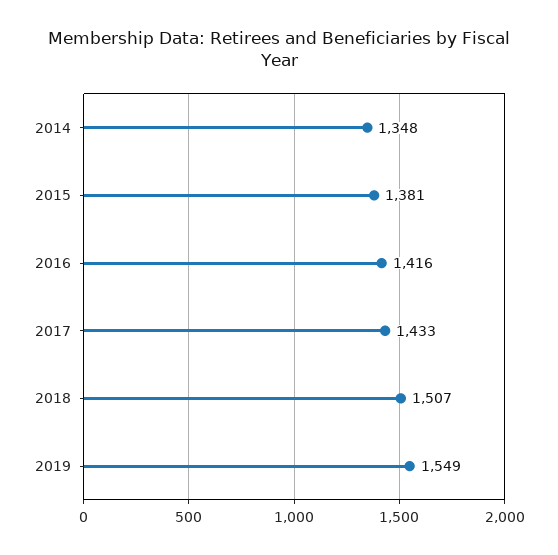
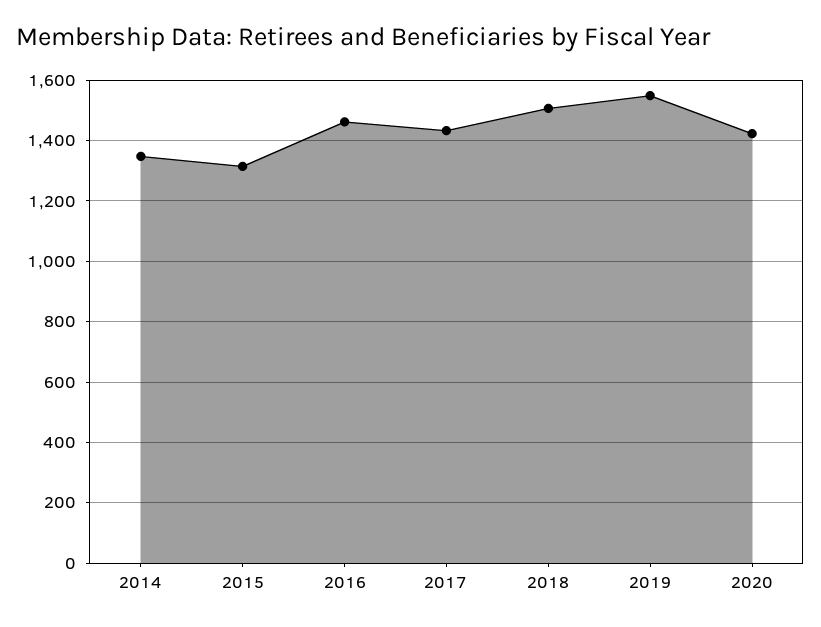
2015: 1381 -> 1320
2016: 1416 -> 1460
2020: none -> 1420

